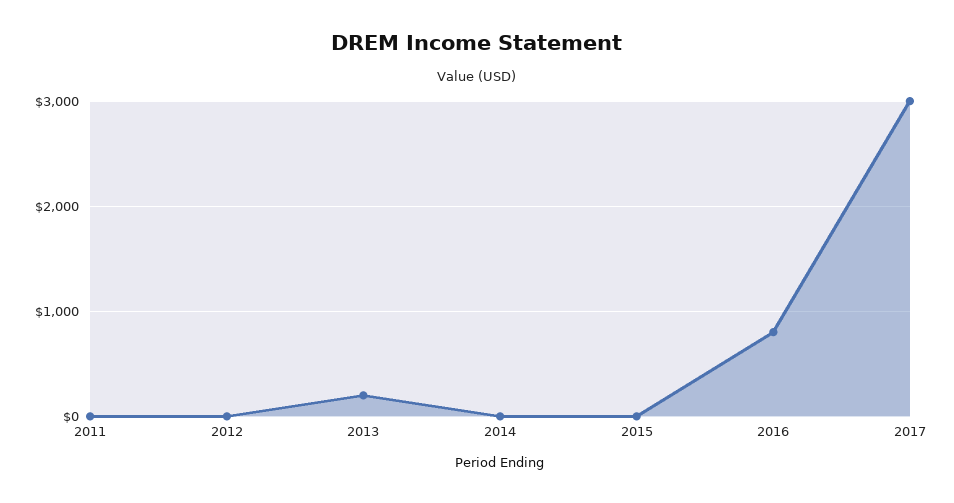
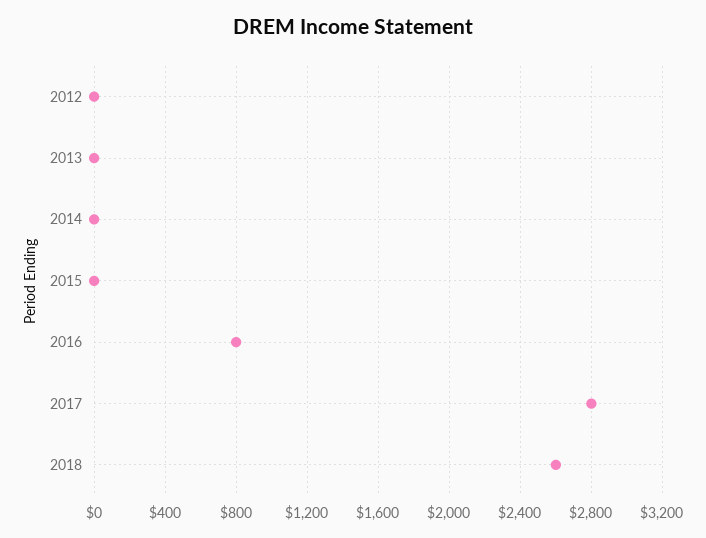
2011: 0 -> none
2013: 200 -> 0
2017: 3000 -> 2800
2018: none -> 2600

